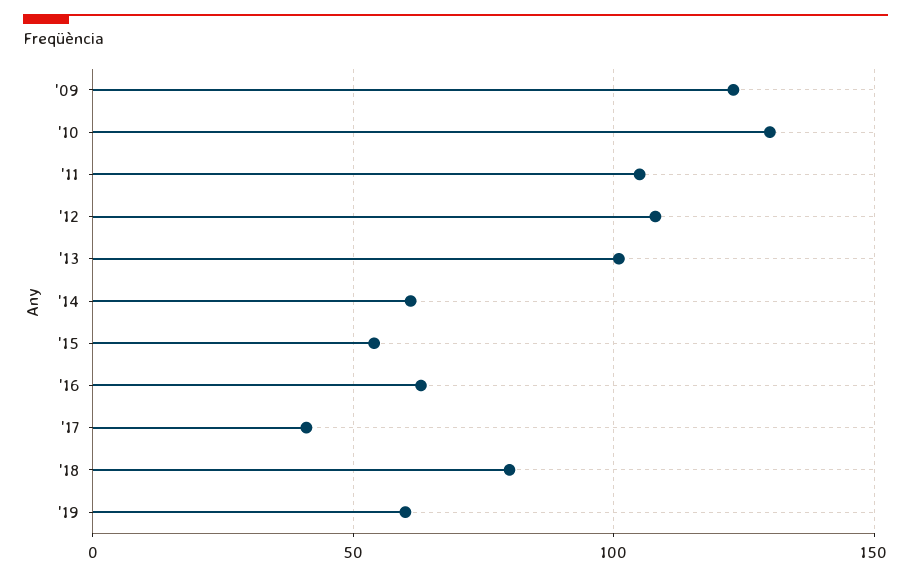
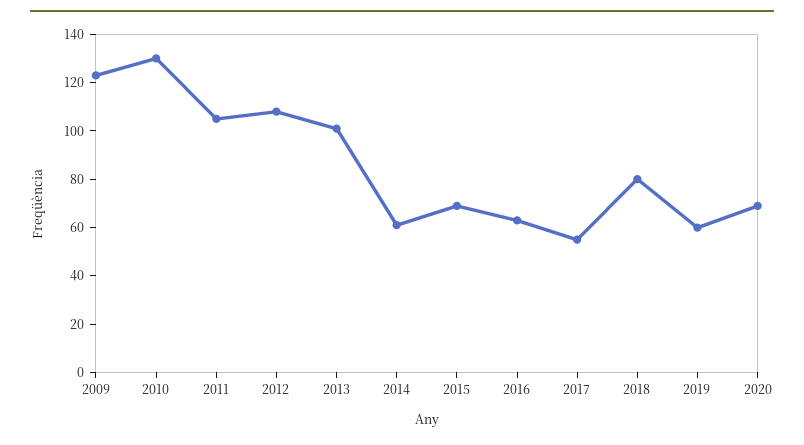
'15: 55 -> 70
'17: 40 -> 55
2020: none -> 70

